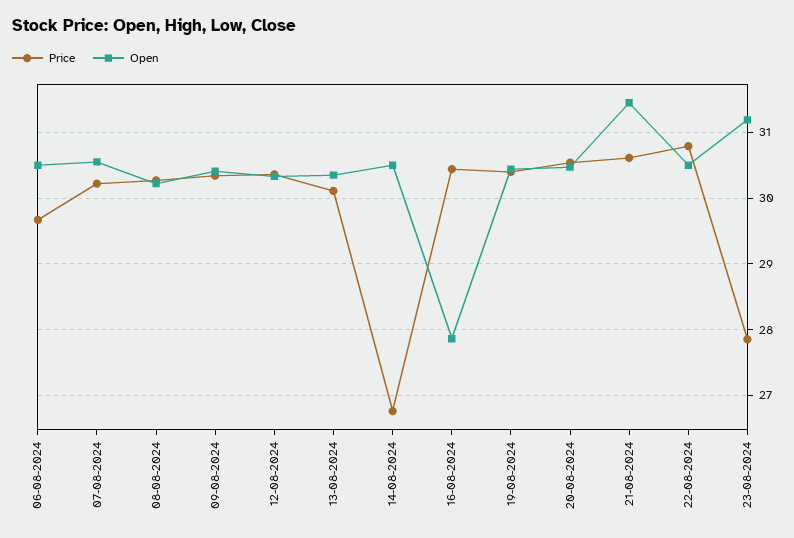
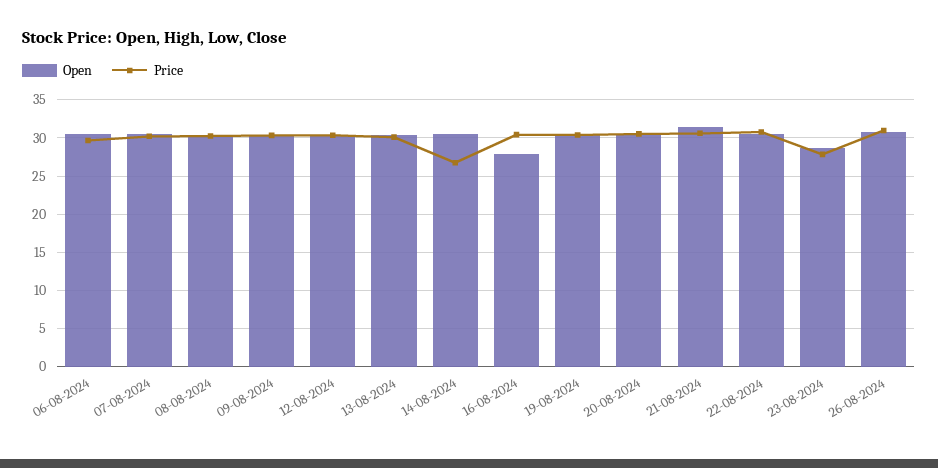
Open, 23-08-2024: 31.2 -> 29
Open, 26-08-2024: none -> 31
Price, 26-08-2024: none -> 31

